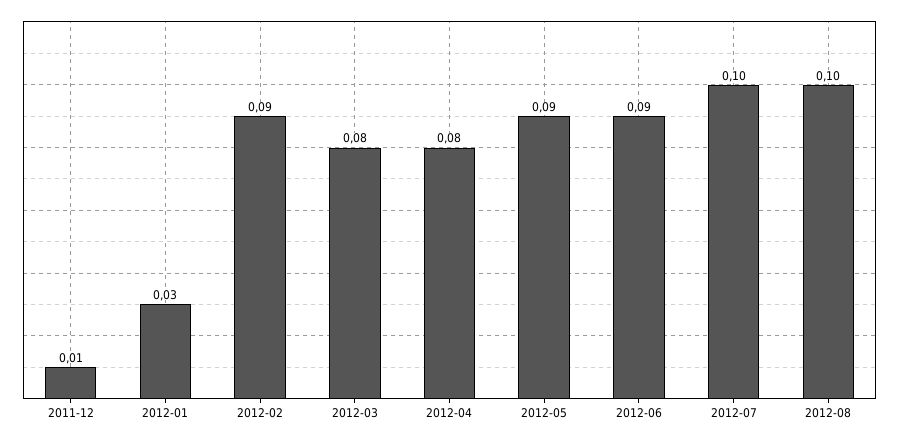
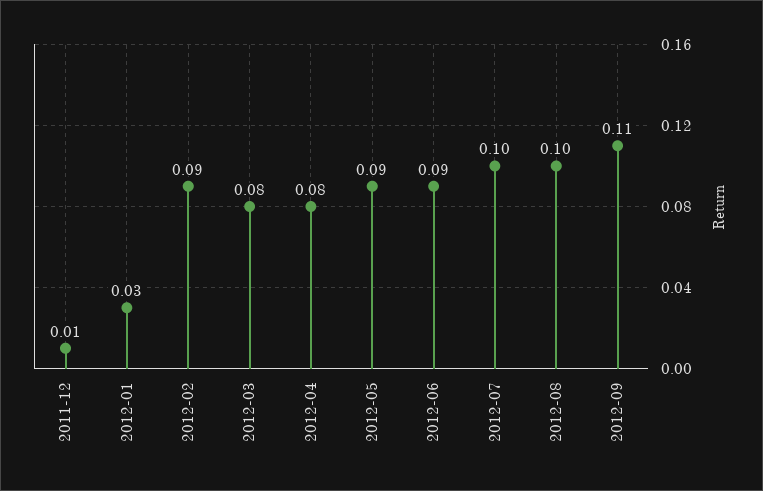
2012-09: none -> 0.11

